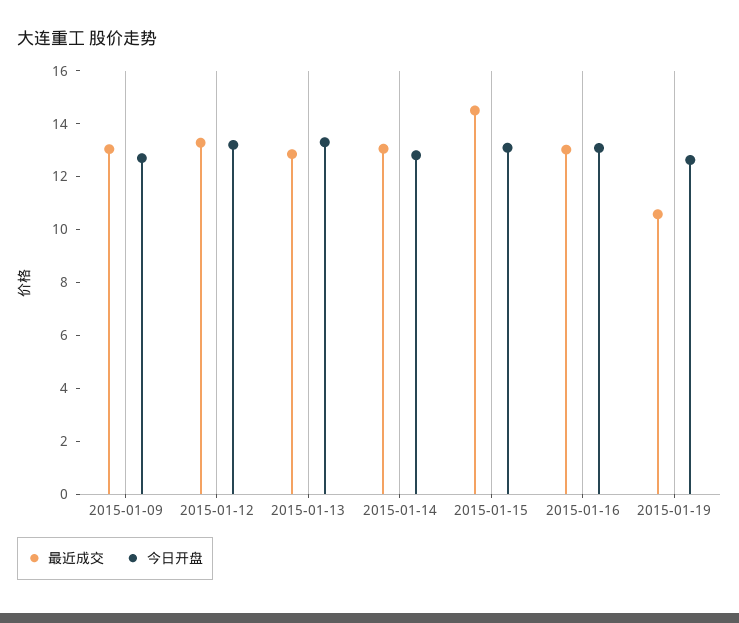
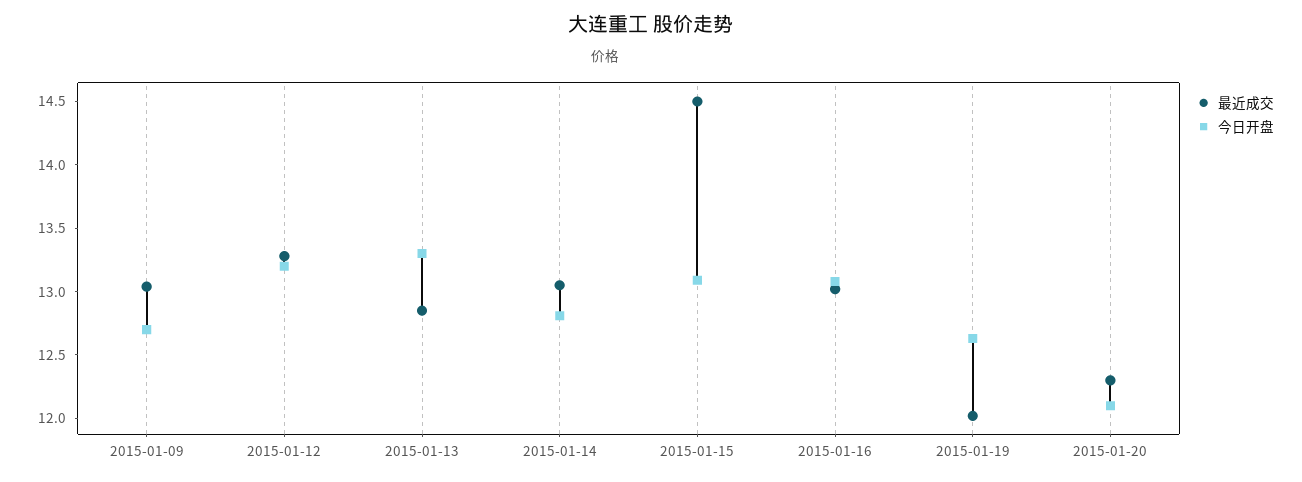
最近成交, 2015-01-19: 10.5 -> 12
最近成交, 2015-01-20: none -> 12.3
今日开盘, 2015-01-20: none -> 12.1

